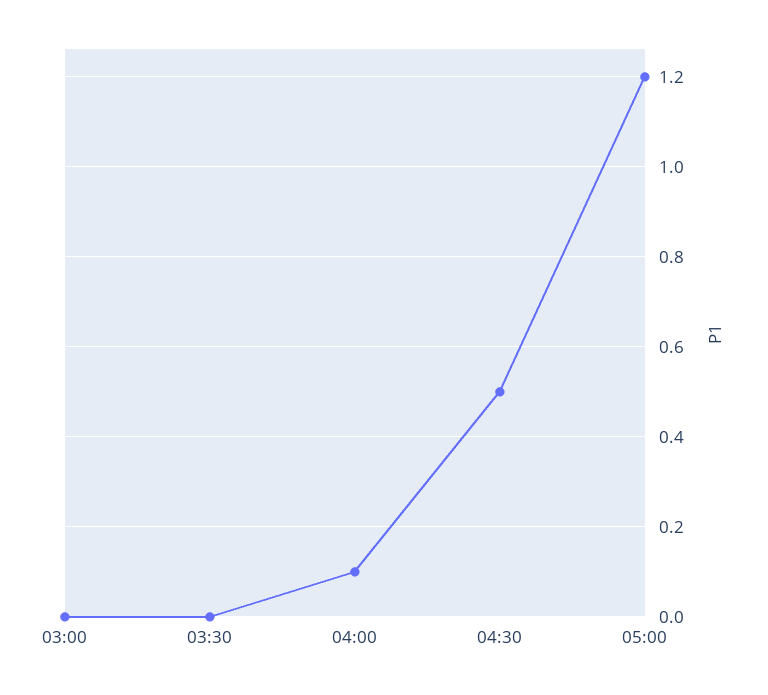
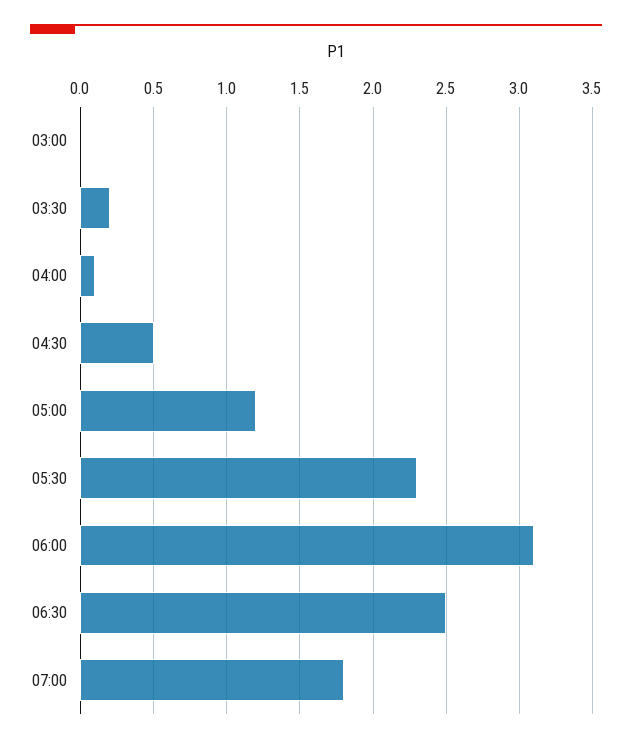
03:30: 0 -> 0.2
05:30: none -> 2.3
06:00: none -> 3.1
06:30: none -> 2.5
07:00: none -> 1.8

